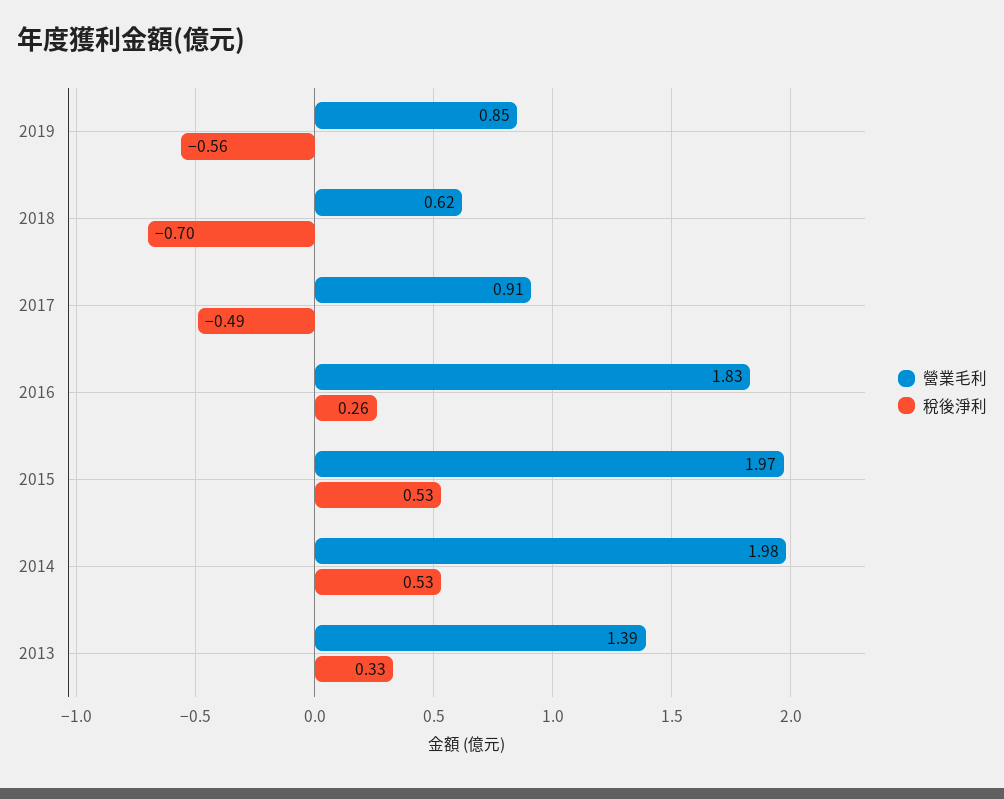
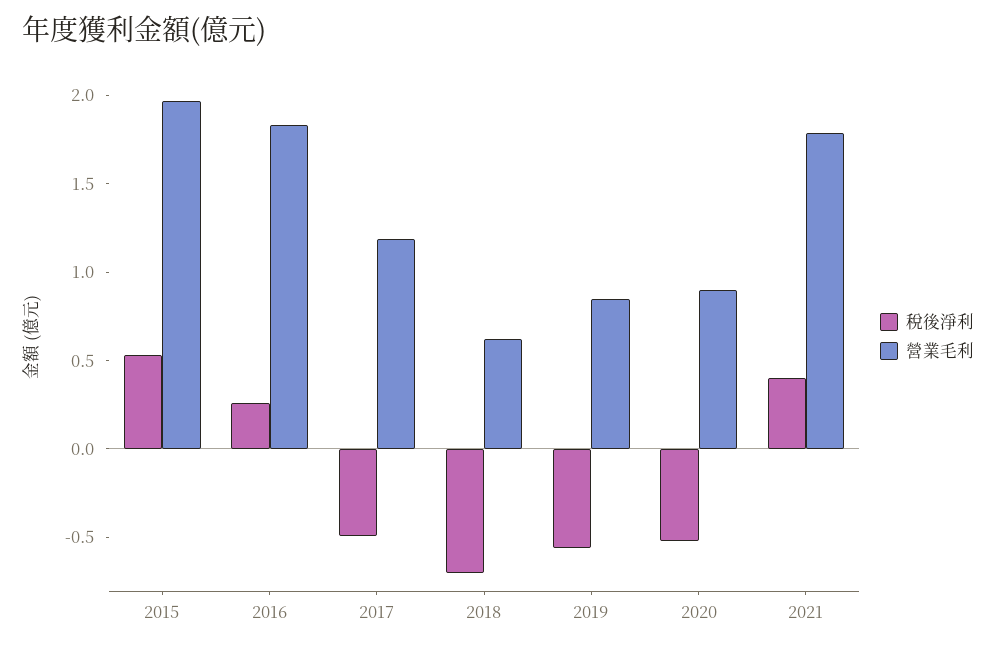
營業毛利, 2017: 0.91 -> 1.2
營業毛利, 2014: 1.98 -> none
稅後淨利, 2014: 0.53 -> none
營業毛利, 2013: 1.39 -> none
稅後淨利, 2013: 0.33 -> none
稅後淨利, 2020: none -> -0.5
營業毛利, 2020: none -> 0.9
稅後淨利, 2021: none -> 0.4
營業毛利, 2021: none -> 1.8

